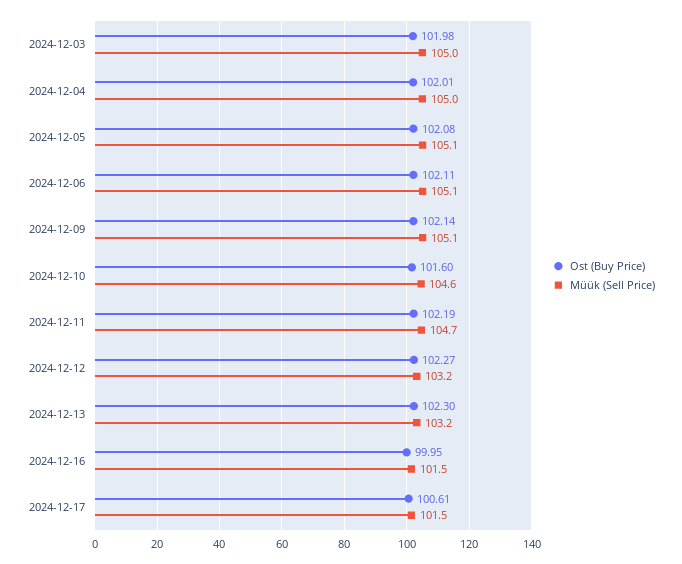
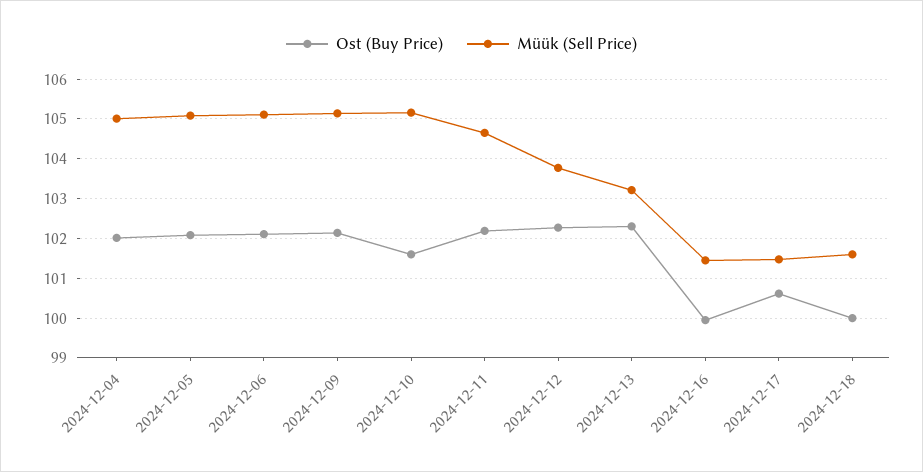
Ost (Buy Price), 2024-12-03: 101.98 -> none
Müük (Sell Price), 2024-12-03: 105 -> none
Müük (Sell Price), 2024-12-10: 104.6 -> 105.2
Müük (Sell Price), 2024-12-12: 103.2 -> 103.8
Ost (Buy Price), 2024-12-18: none -> 100
Müük (Sell Price), 2024-12-18: none -> 101.6

